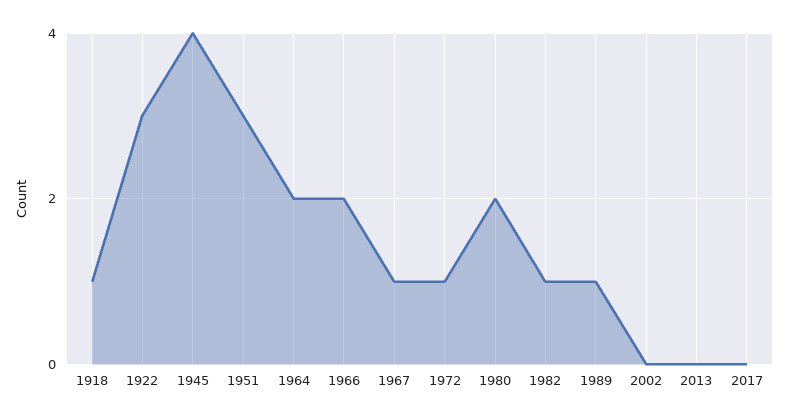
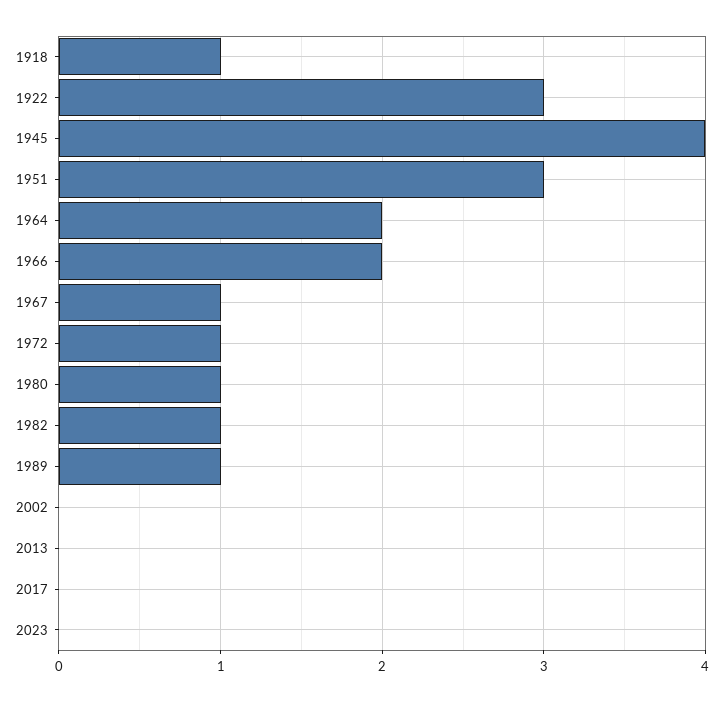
1980: 2 -> 1
2023: none -> 0

